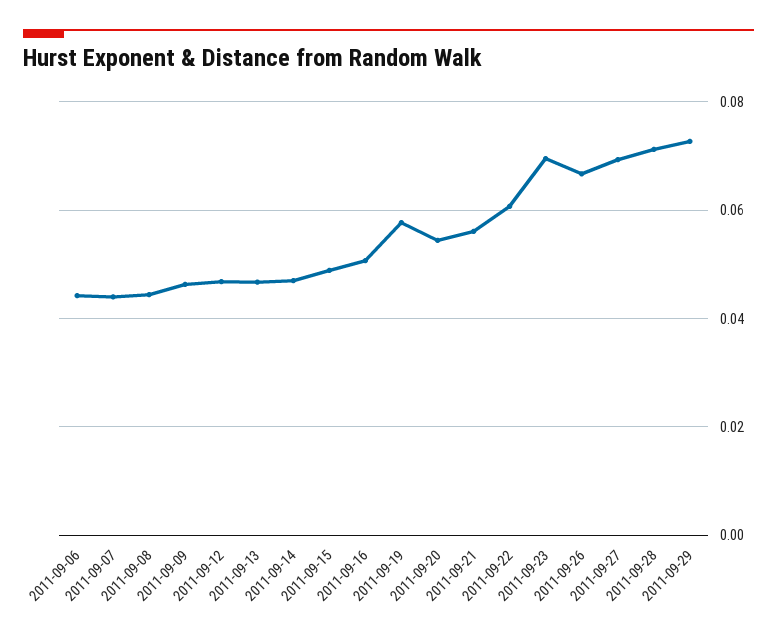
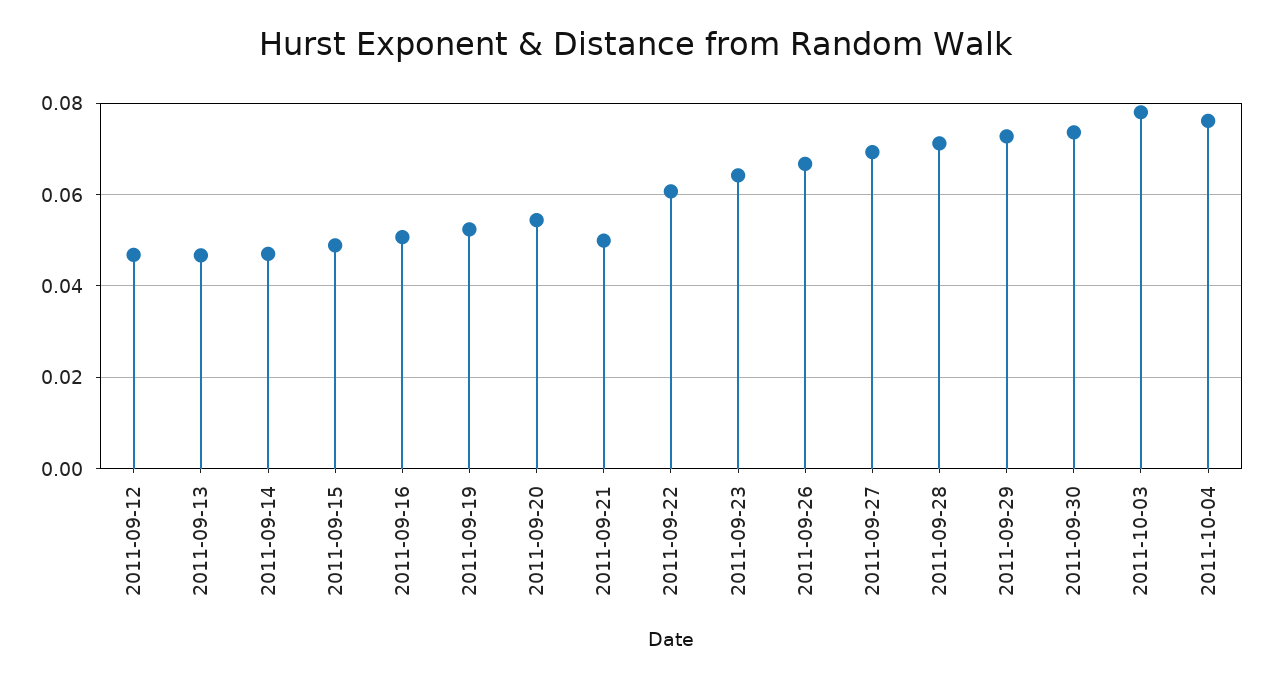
2011-09-06: 0.044 -> none
2011-09-07: 0.044 -> none
2011-09-08: 0.044 -> none
2011-09-09: 0.046 -> none
2011-09-19: 0.058 -> 0.052
2011-09-21: 0.056 -> 0.05
2011-09-23: 0.07 -> 0.064
2011-09-30: none -> 0.074
2011-10-03: none -> 0.078
2011-10-04: none -> 0.076

